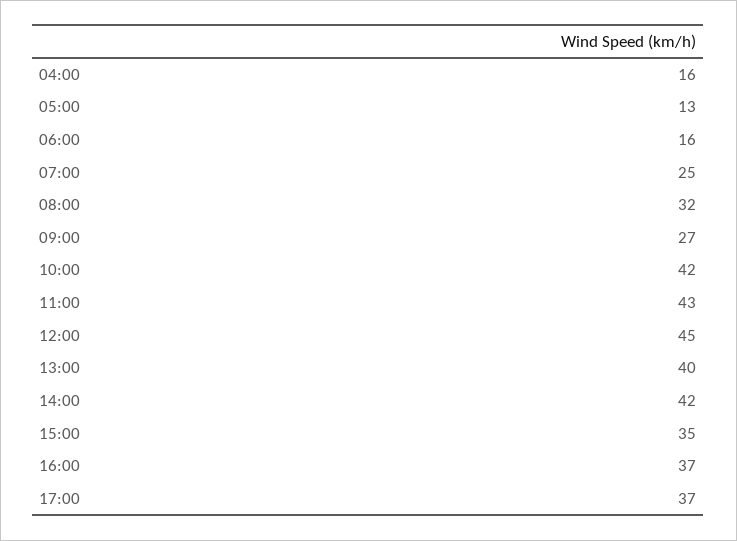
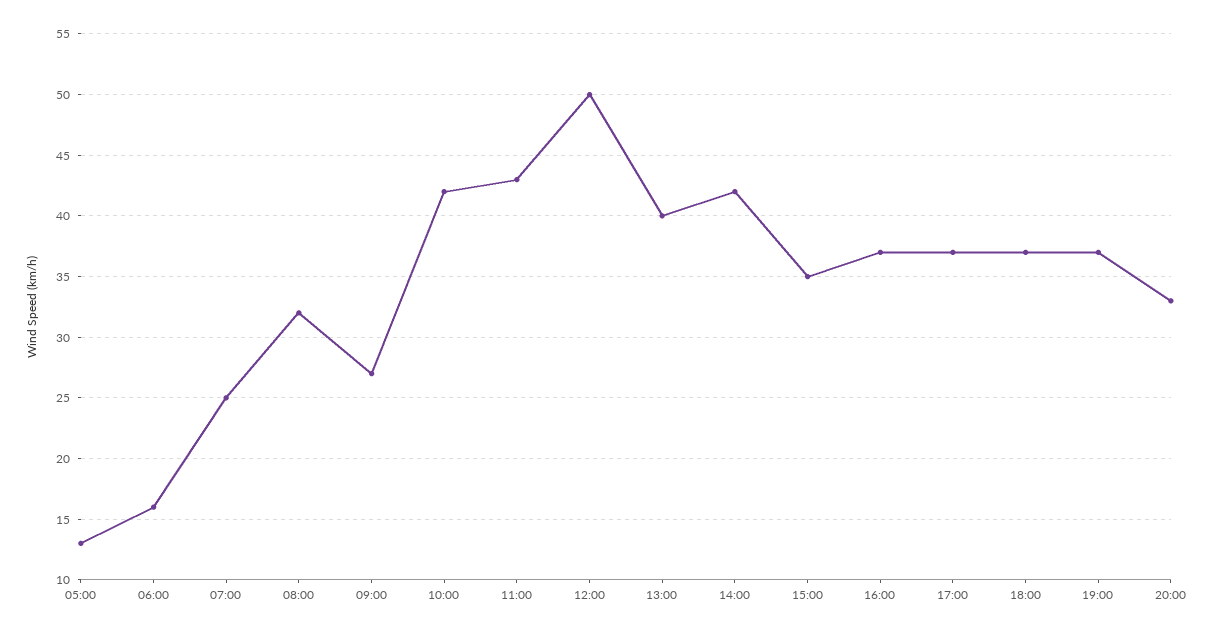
04:00: 16 -> none
12:00: 45 -> 50
18:00: none -> 37
19:00: none -> 37
20:00: none -> 33

